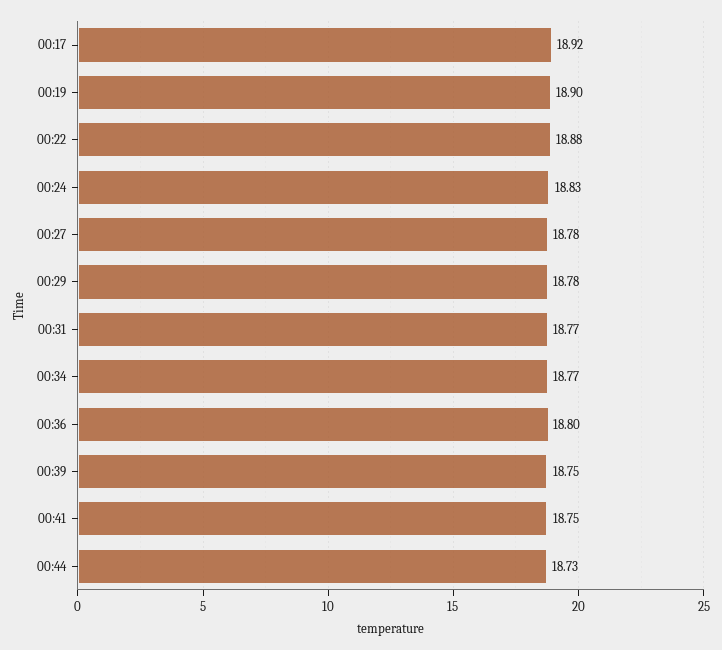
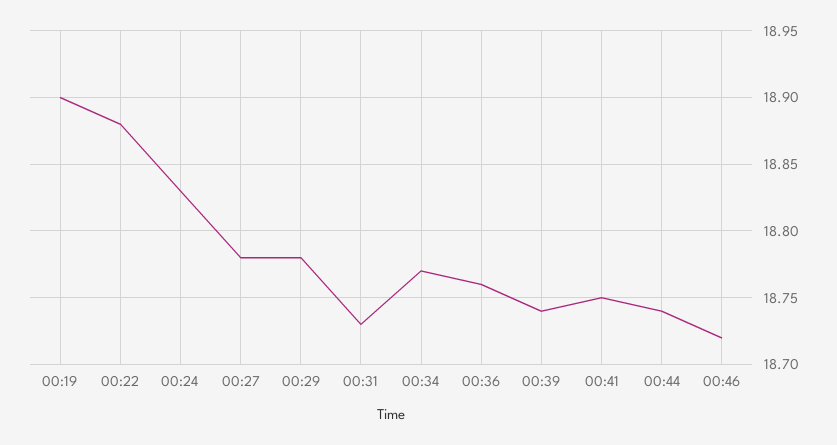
00:17: 18.92 -> none
00:31: 18.77 -> 18.73
00:36: 18.8 -> 18.76
00:39: 18.75 -> 18.74
00:44: 18.73 -> 18.74
00:46: none -> 18.72

